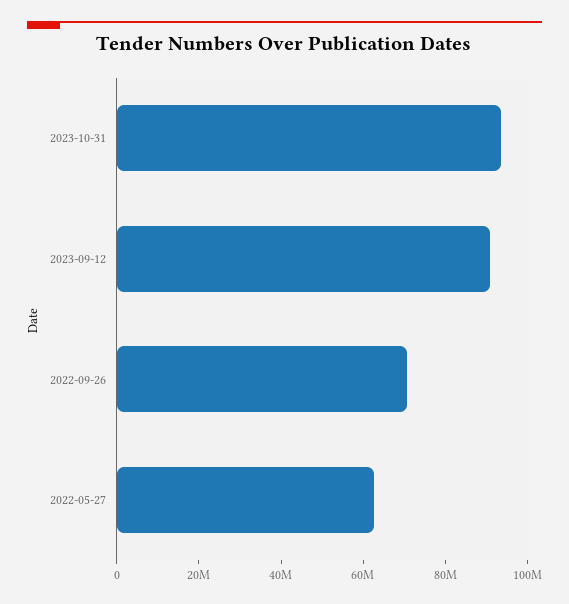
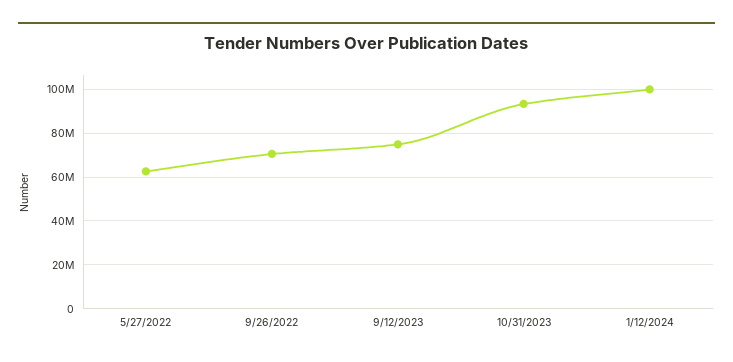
2023-09-12: 90000000 -> 75000000
1/12/2024: none -> 100000000

